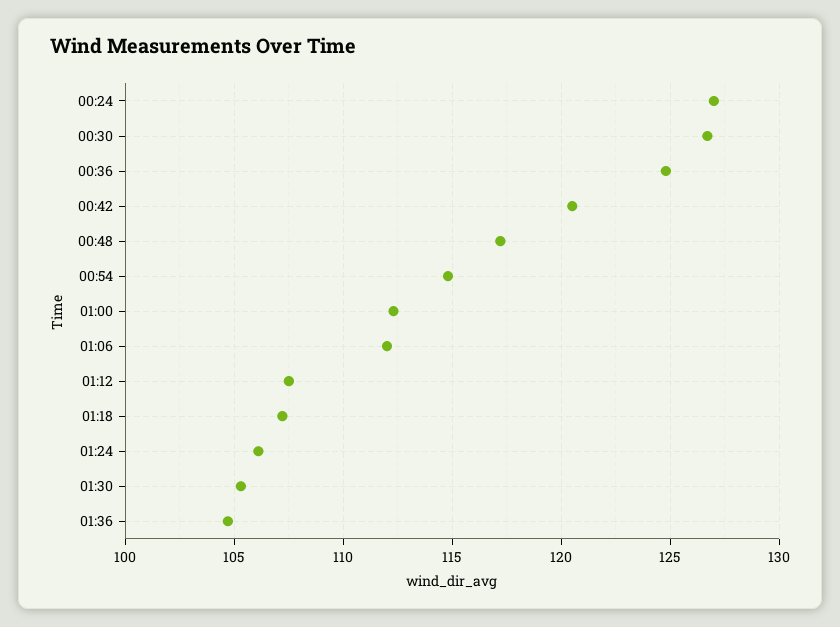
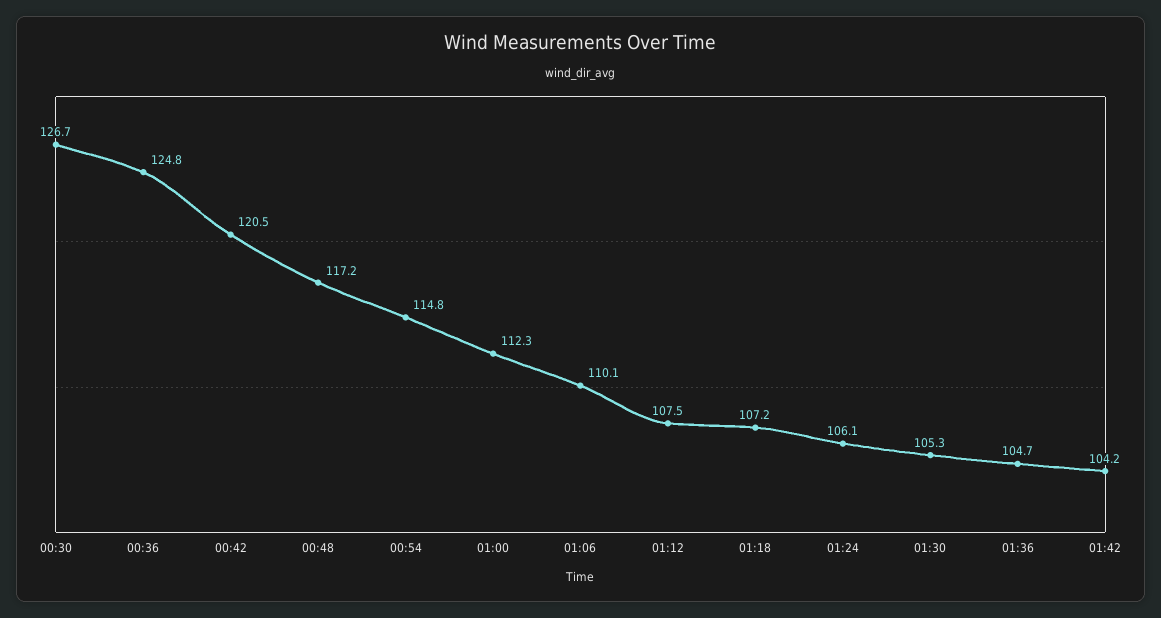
00:24: 127 -> none
01:06: 112 -> 110.1
01:42: none -> 104.2

